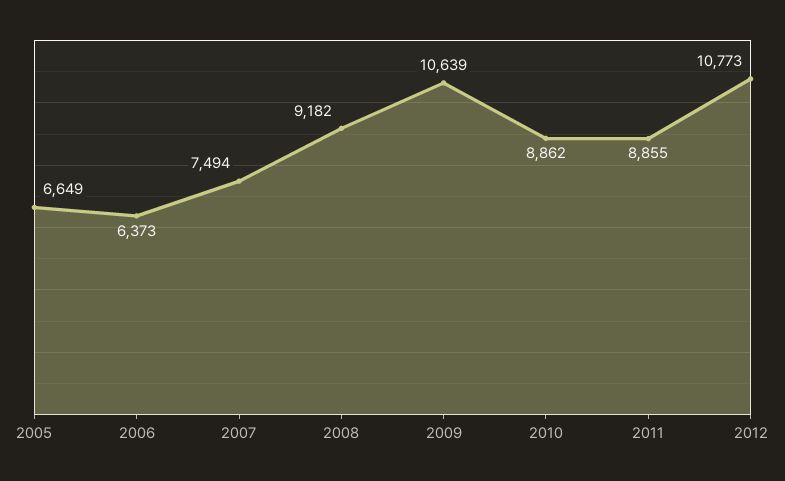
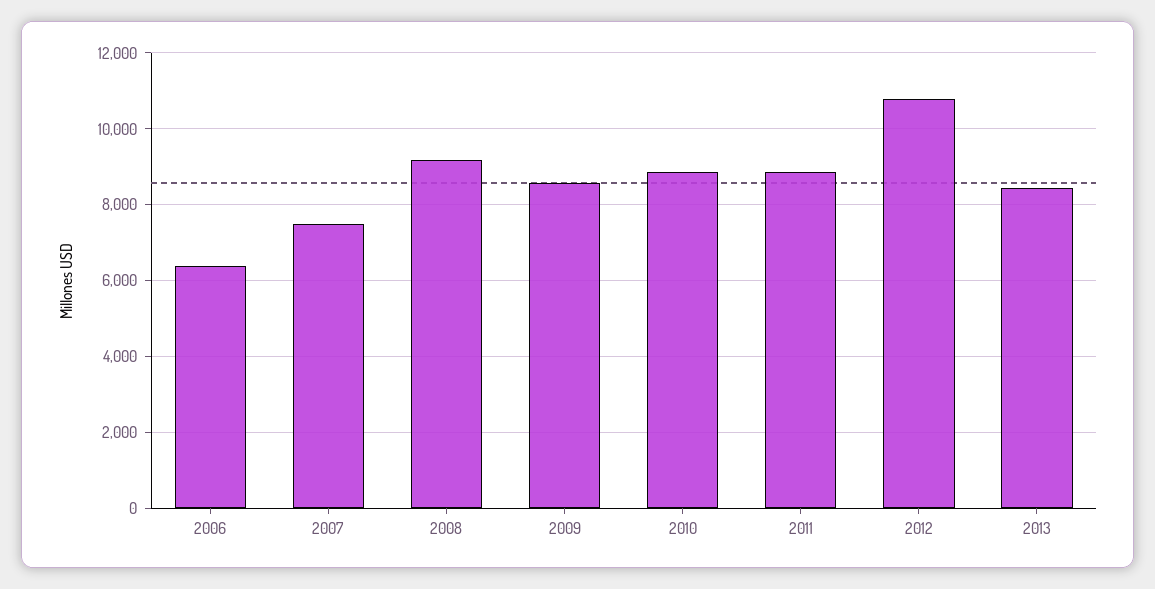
2005: 6649 -> none
2009: 10639 -> 8600
2013: none -> 8400

